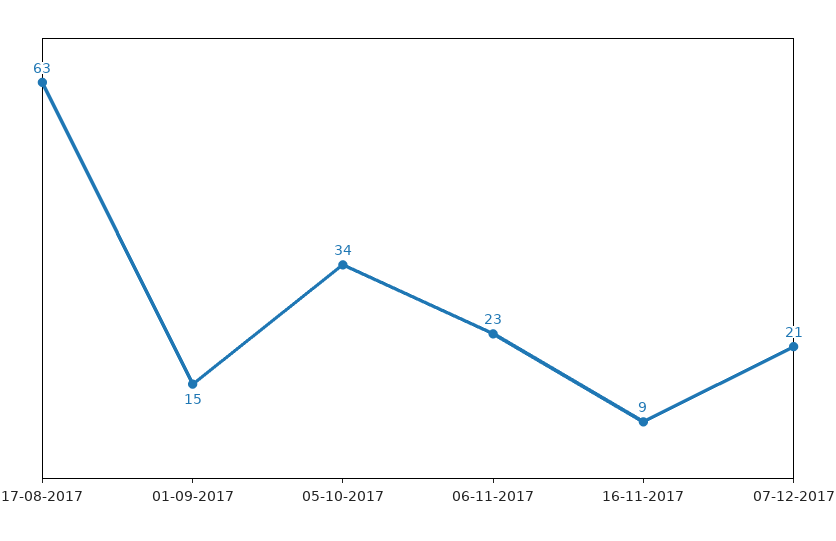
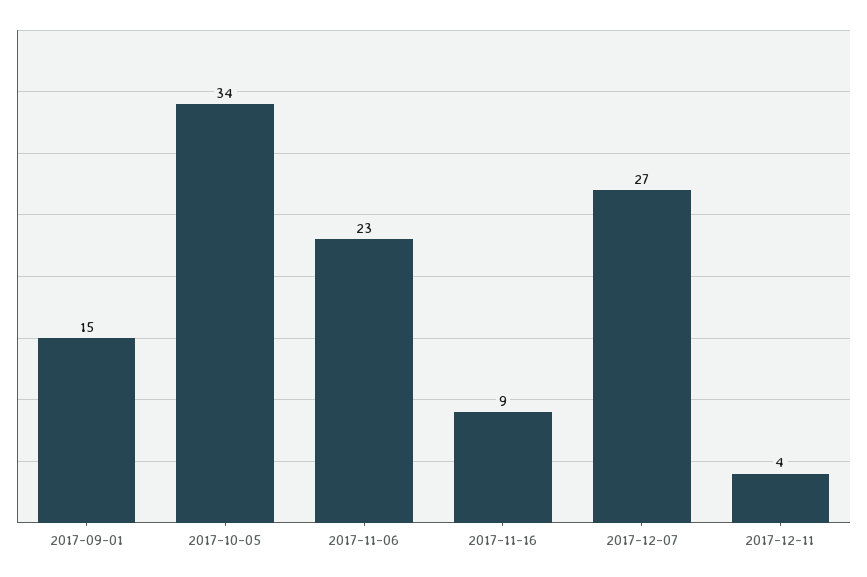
17-08-2017: 63 -> none
07-12-2017: 21 -> 27
2017-12-11: none -> 4

